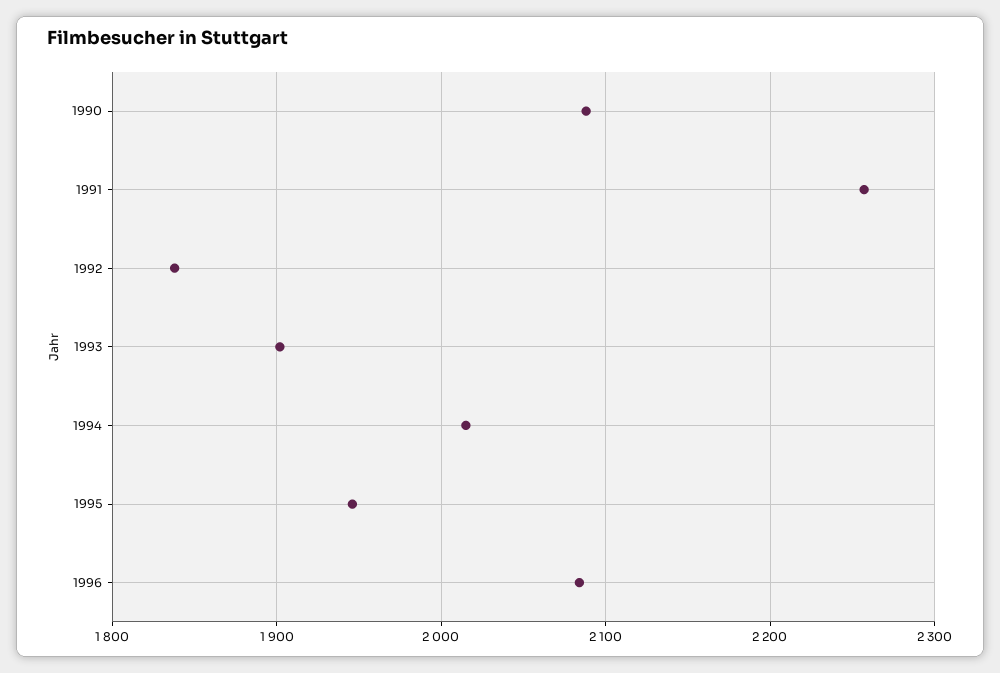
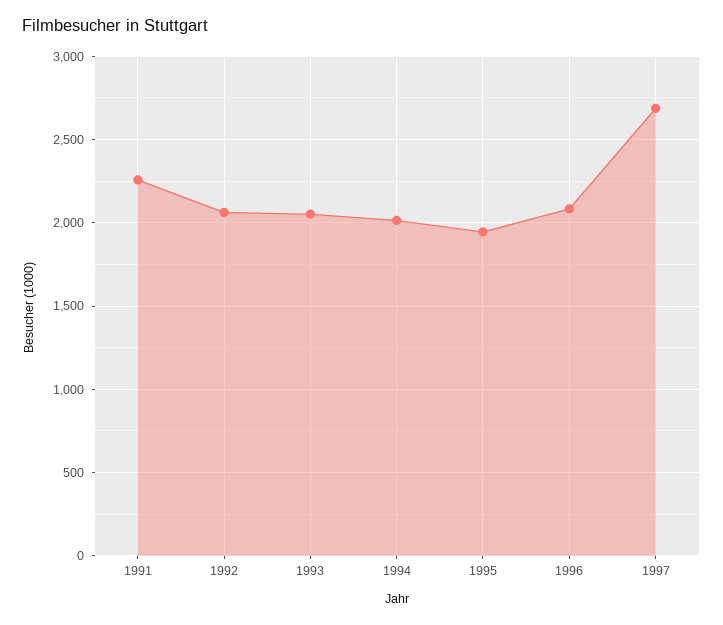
1990: 2090 -> none
1992: 1840 -> 2050
1993: 1900 -> 2050
1997: none -> 2700

